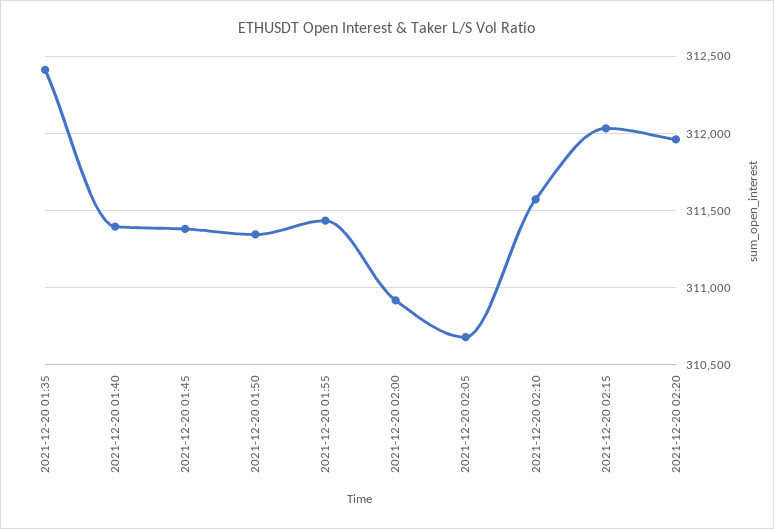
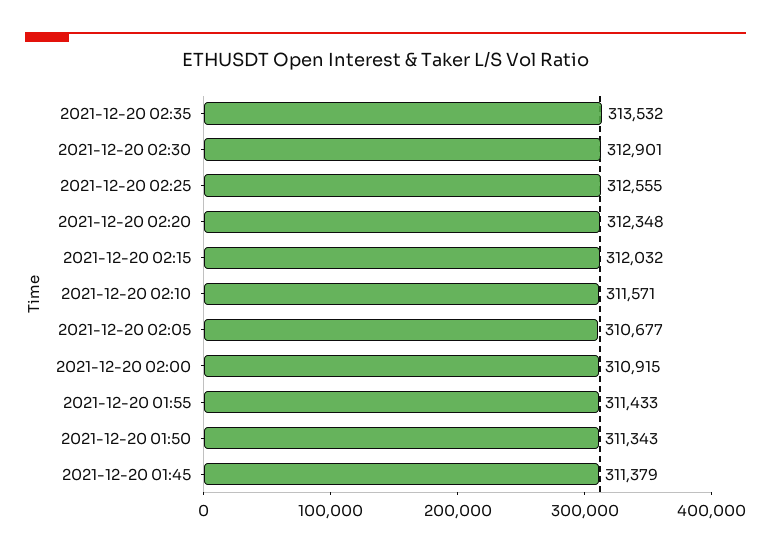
2021-12-20 01:35: 312400 -> none
2021-12-20 01:40: 311400 -> none
2021-12-20 02:20: 311950 -> 312348
2021-12-20 02:35: none -> 313532
2021-12-20 02:30: none -> 312901
2021-12-20 02:25: none -> 312555

